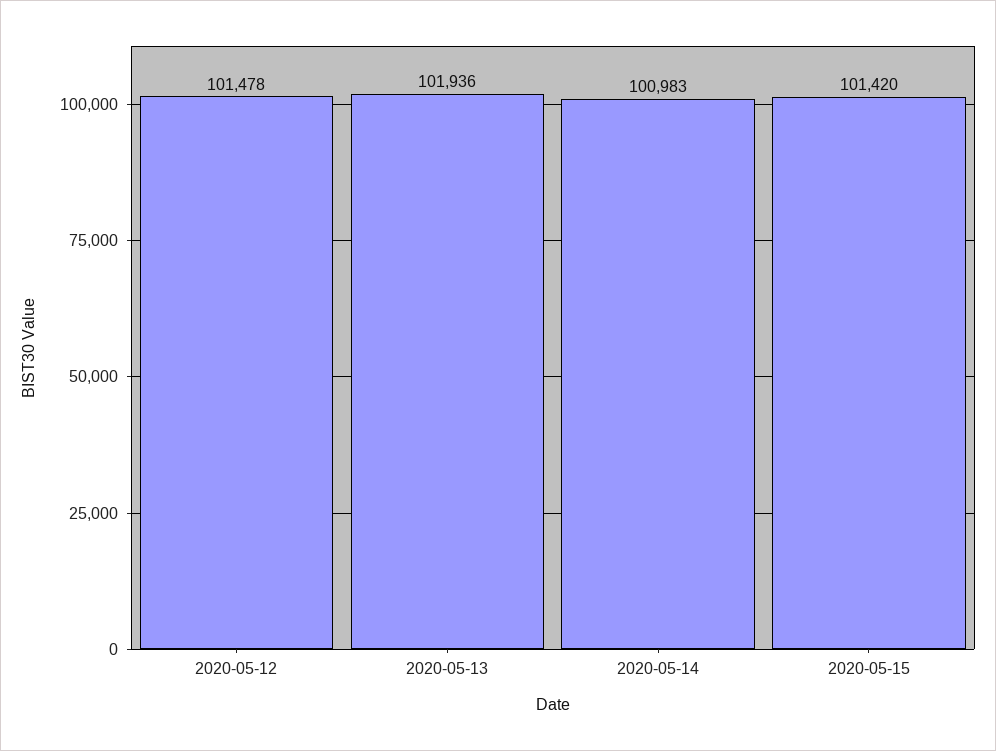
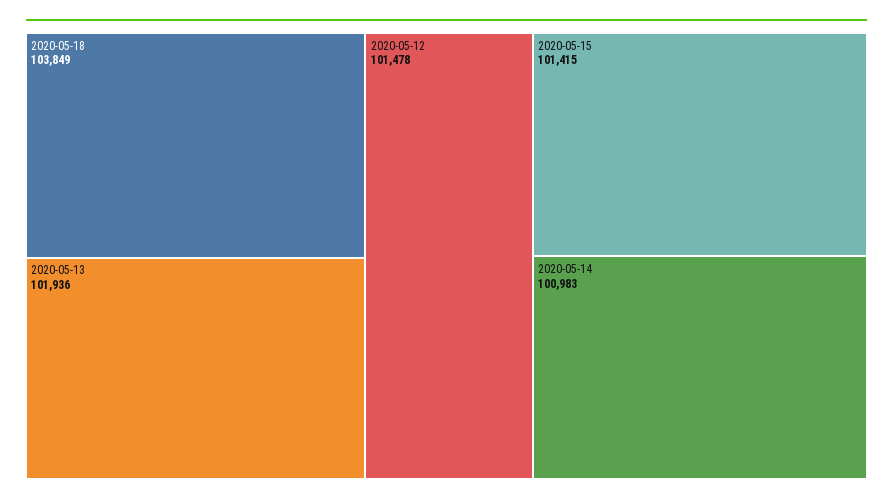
2020-05-15: 101420 -> 101415
2020-05-18: none -> 103849

